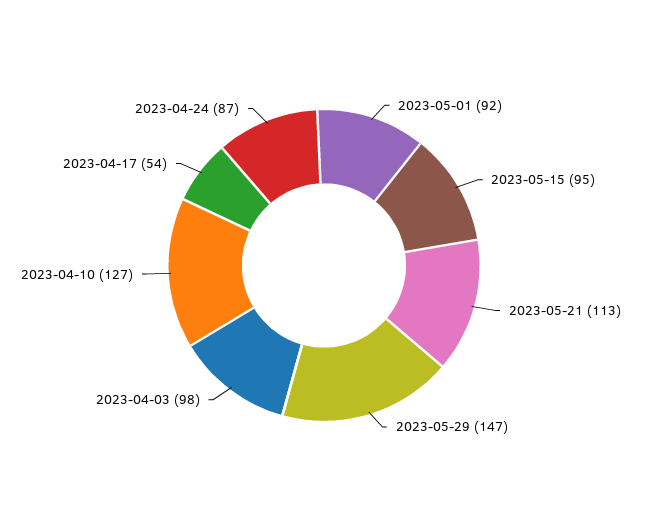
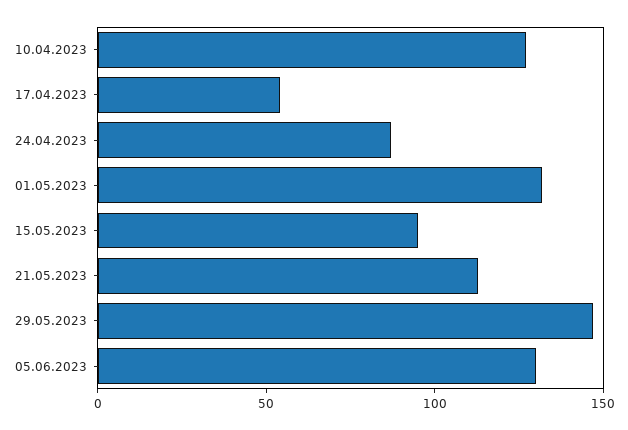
2023-05-01: 92 -> 130
2023-04-03: 98 -> none
05.06.2023: none -> 130

